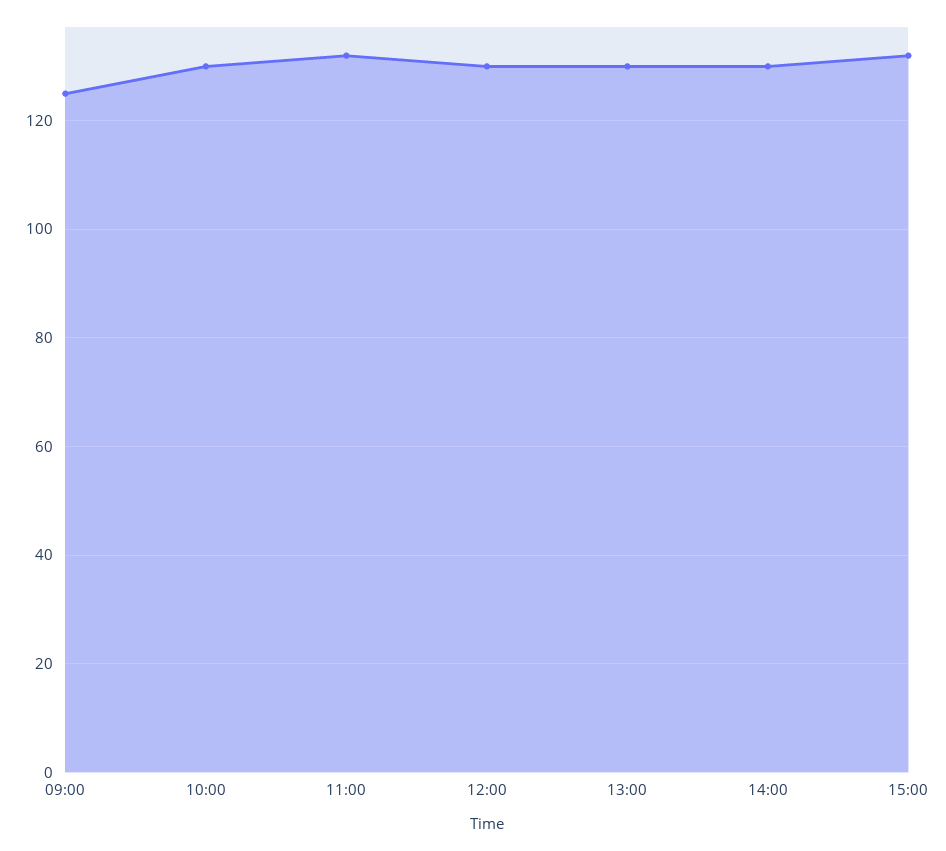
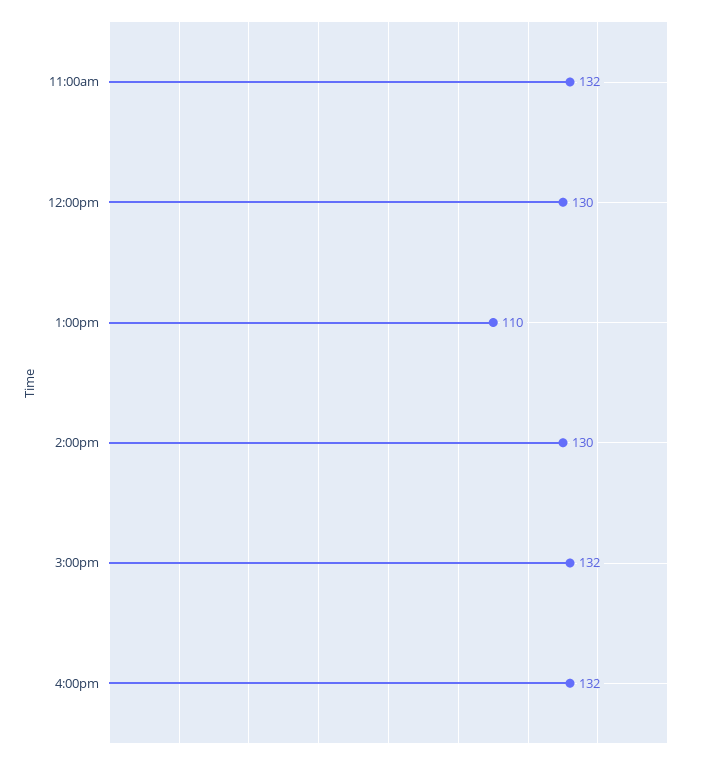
09:00: 125 -> none
10:00: 130 -> none
13:00: 130 -> 110
4:00pm: none -> 132

